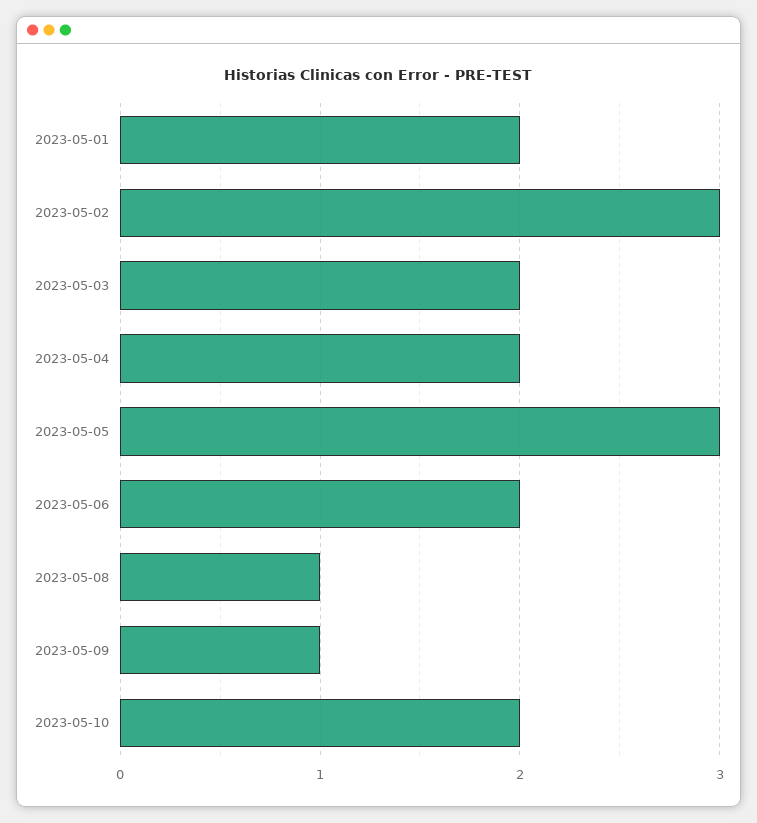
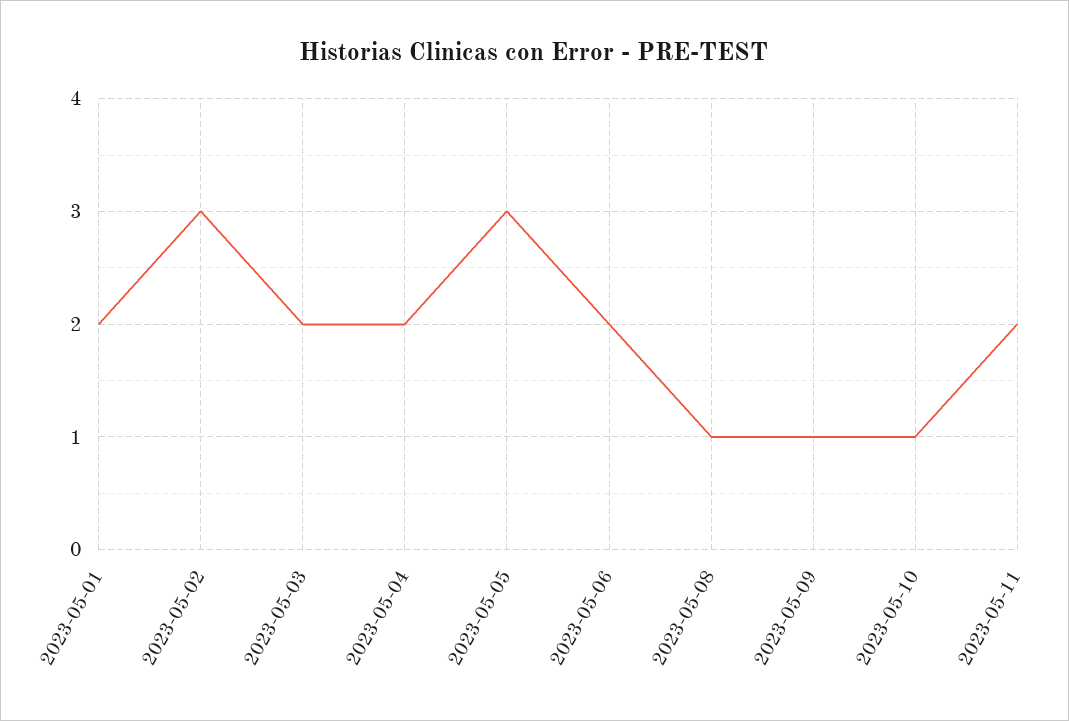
2023-05-10: 2 -> 1
2023-05-11: none -> 2

